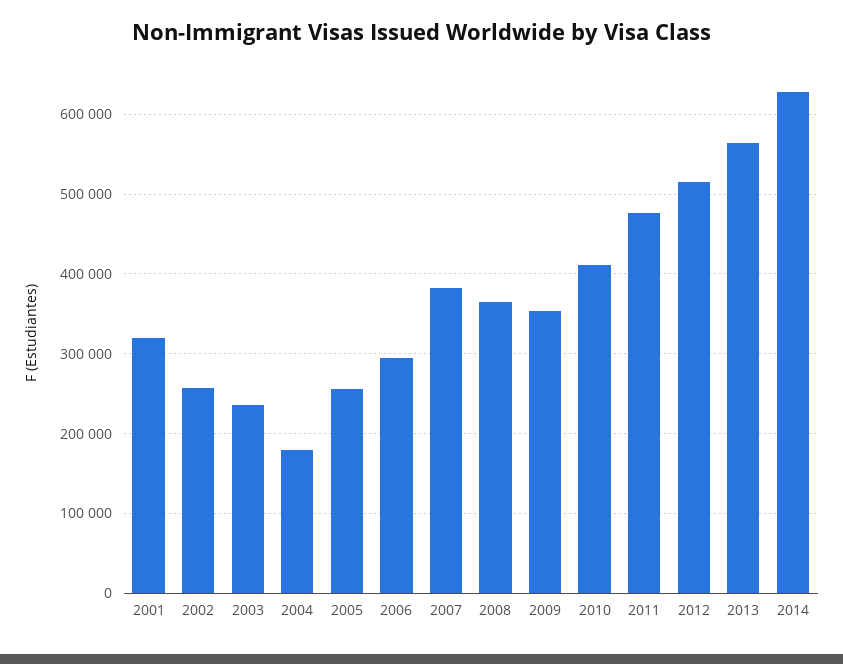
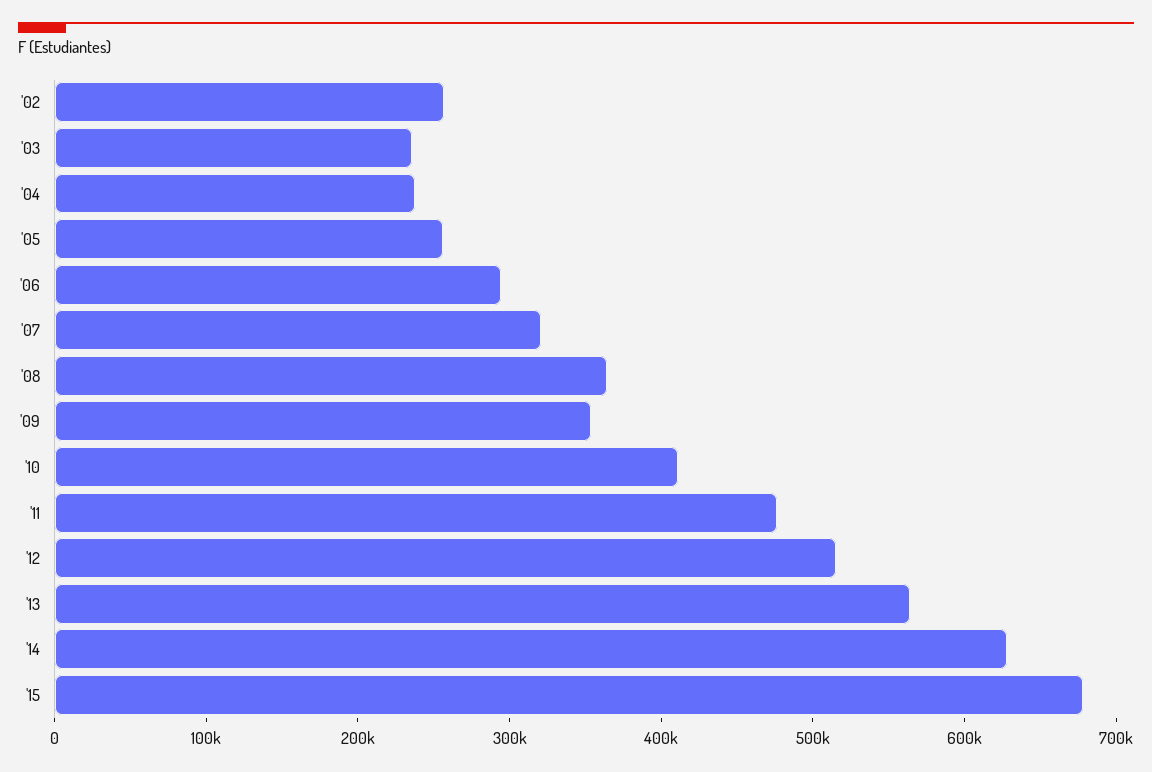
2001: 320000 -> none
2004: 180000 -> 240000
2007: 380000 -> 320000
'15: none -> 680000

